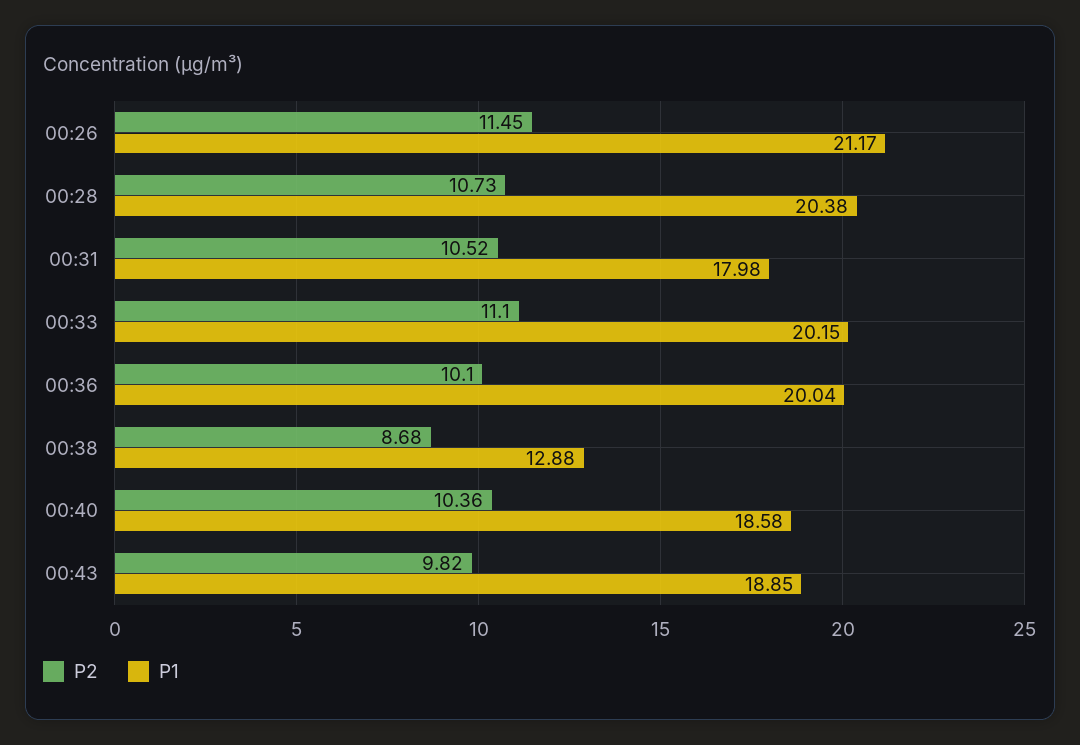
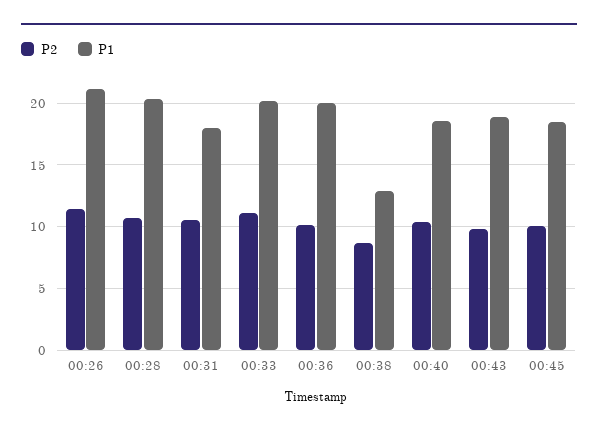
P2, 00:45: none -> 10
P1, 00:45: none -> 18.5

